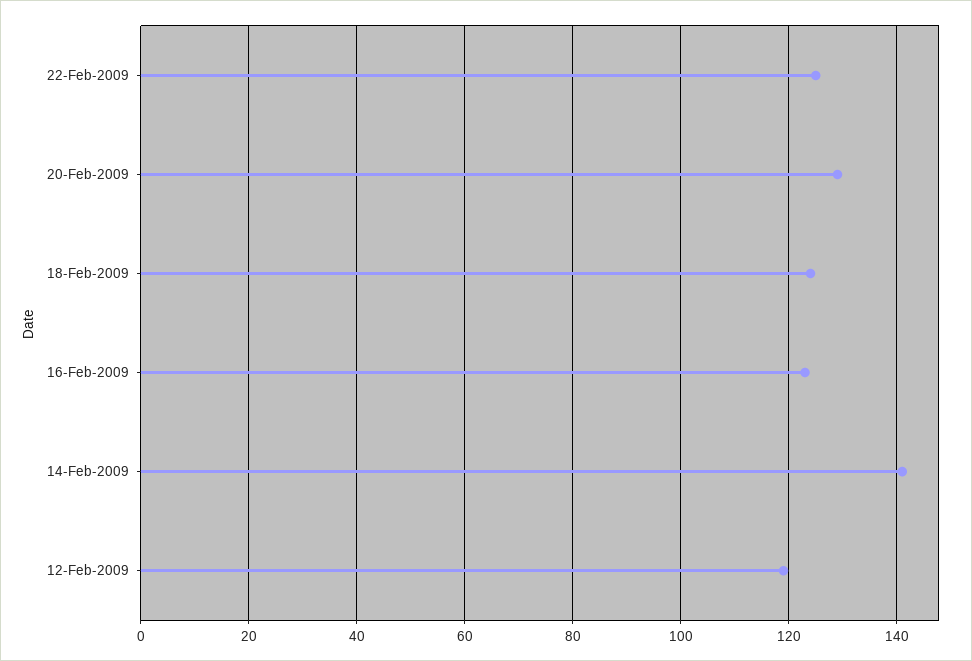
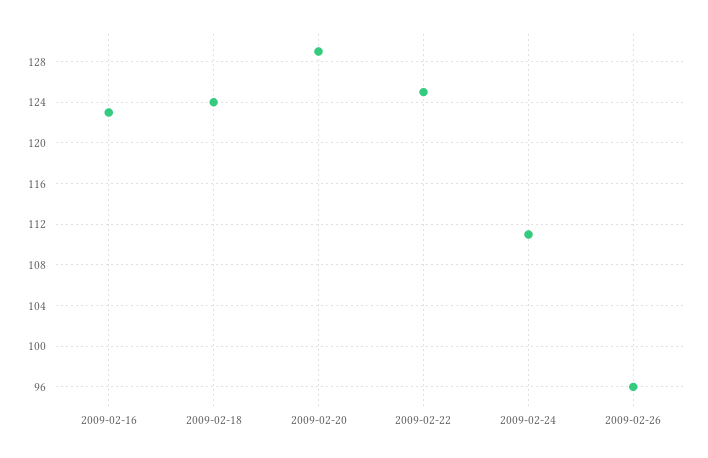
14-Feb-2009: 140 -> none
12-Feb-2009: 120 -> none
2009-02-24: none -> 111
2009-02-26: none -> 96

